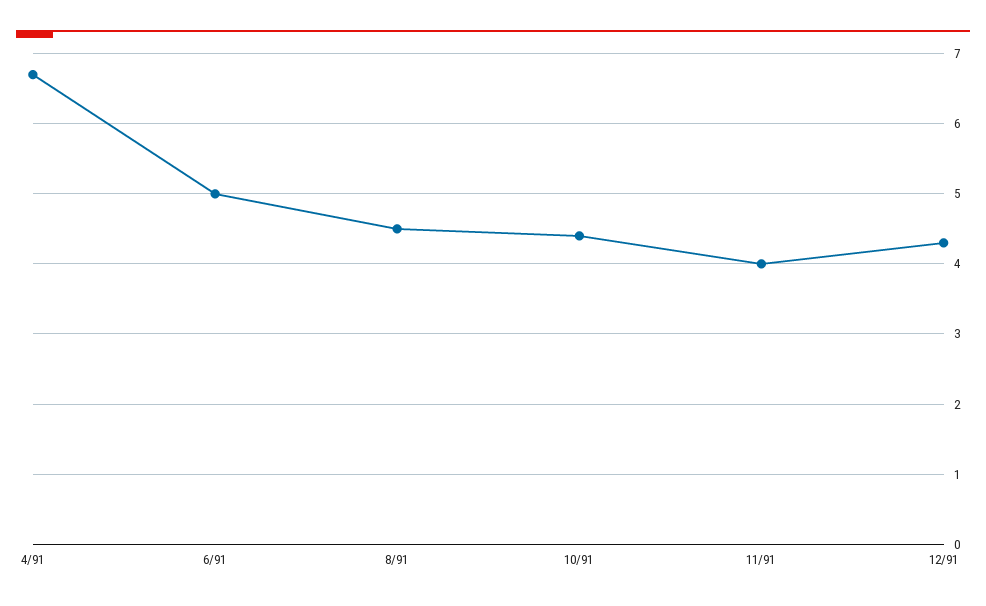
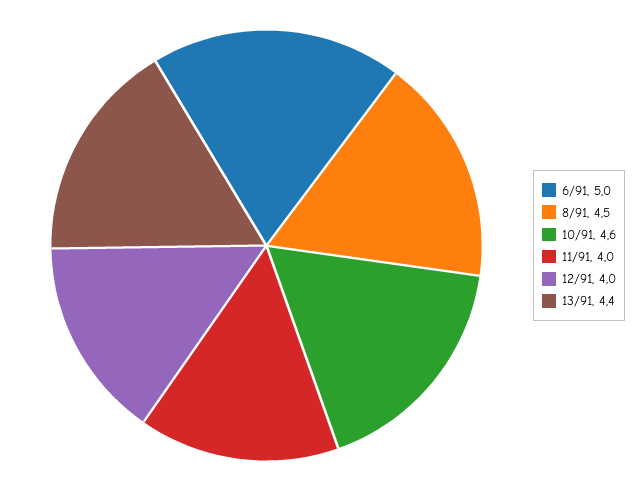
4/91: 6.7 -> none
10/91: 4.4 -> 4.6
12/91: 4.3 -> 4
13/91: none -> 4.4

